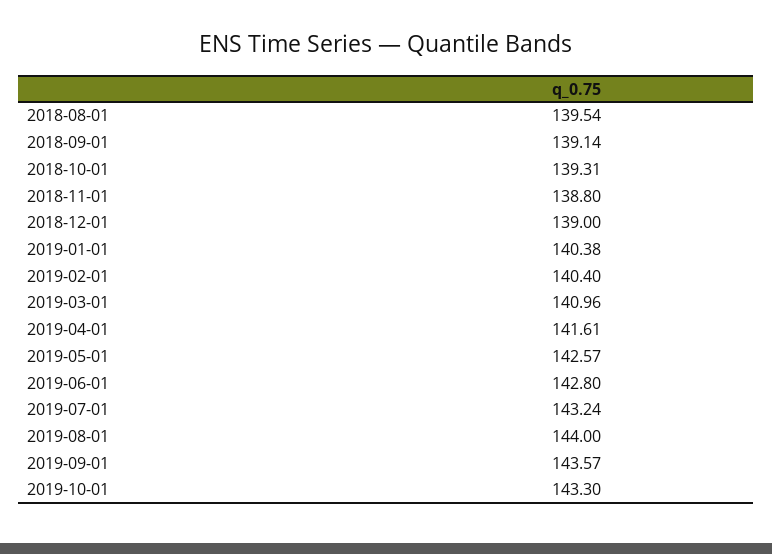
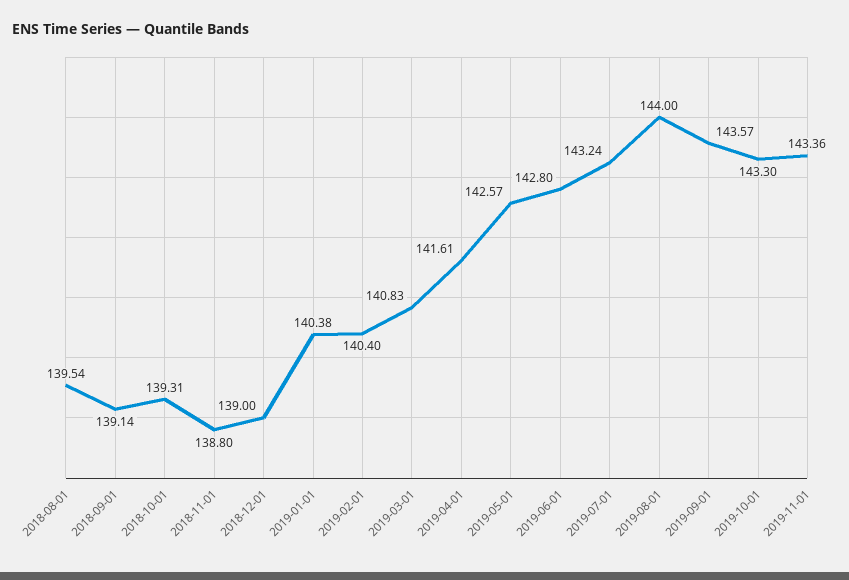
2019-03-01: 140.96 -> 140.83
2019-11-01: none -> 143.36

